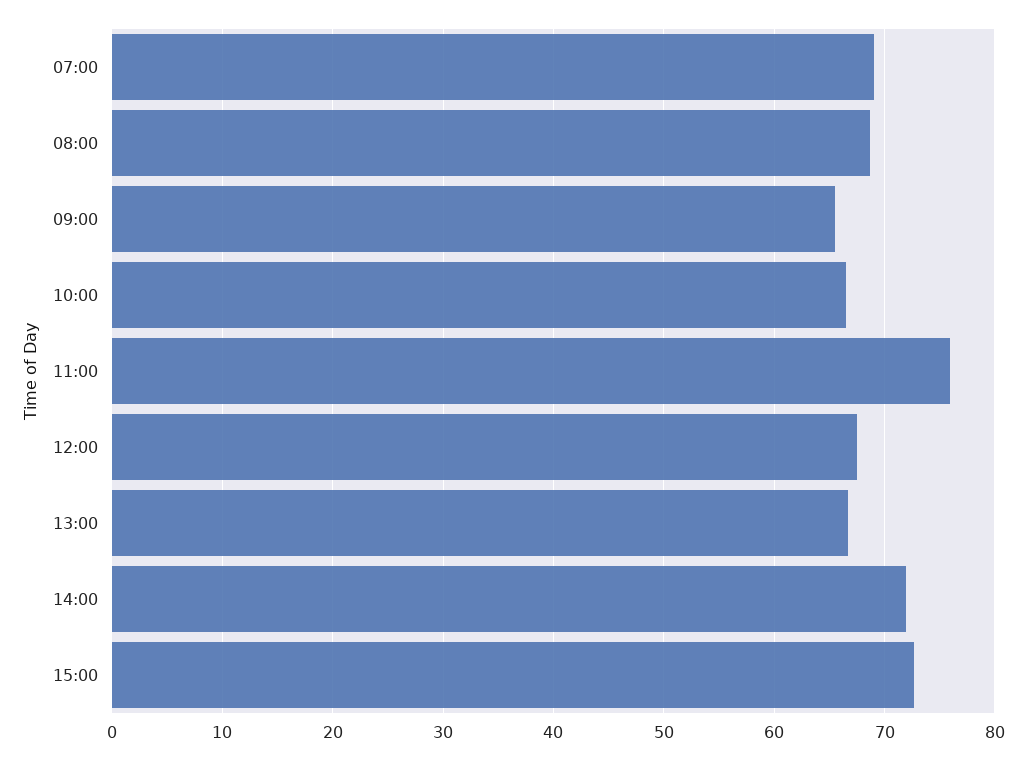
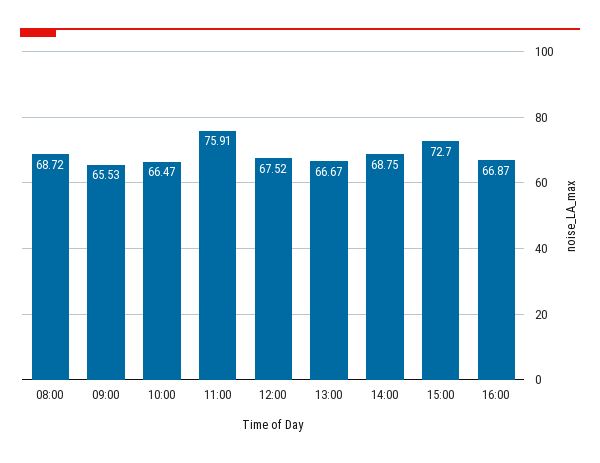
07:00: 69 -> none
14:00: 72 -> 68.75
16:00: none -> 66.87

